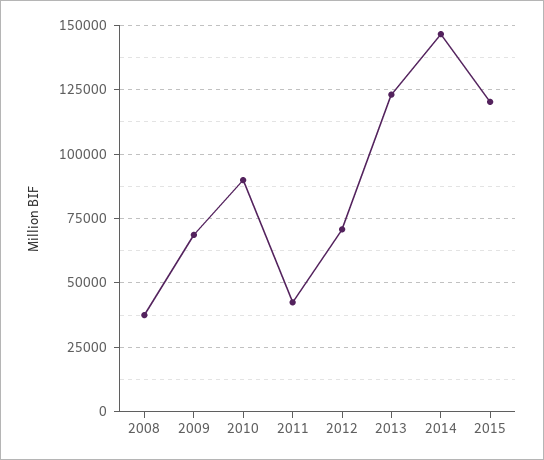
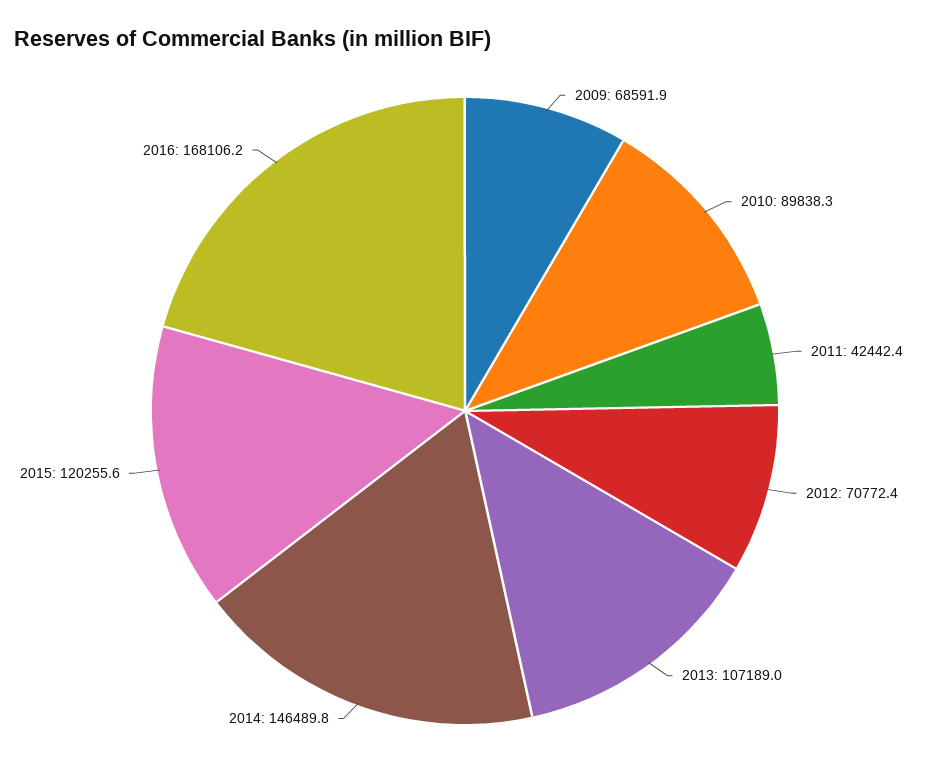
2008: 37500 -> none
2013: 122500 -> 107189
2016: none -> 168106.2

